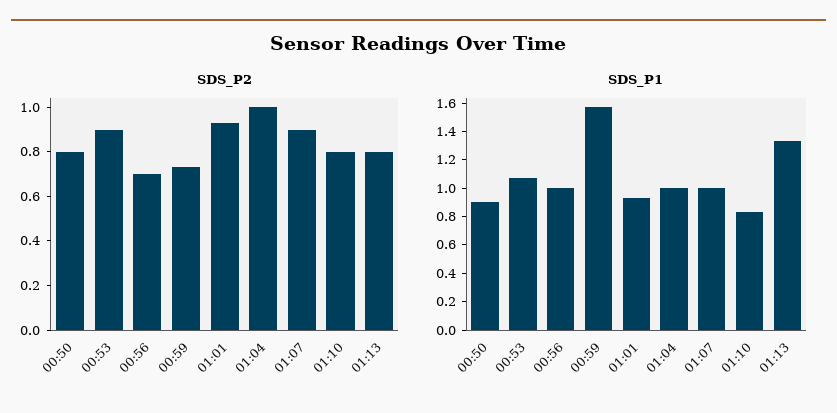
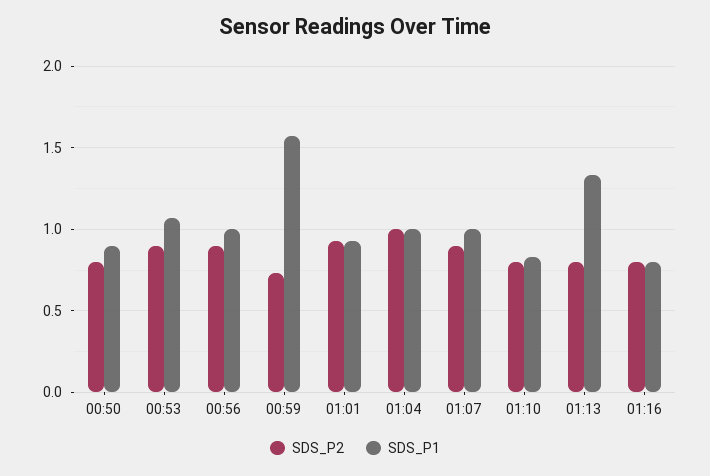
SDS_P2, 00:56: 0.7 -> 0.9
SDS_P2, 01:16: none -> 0.8
SDS_P1, 01:16: none -> 0.8

